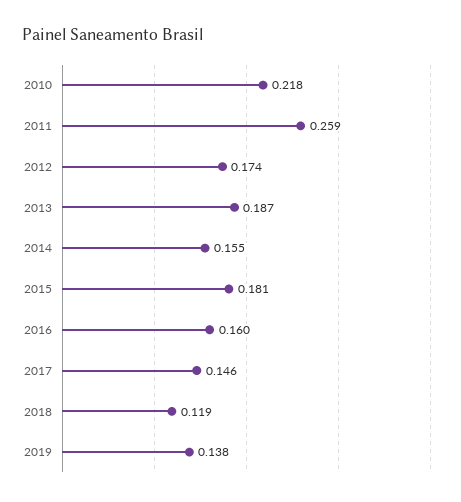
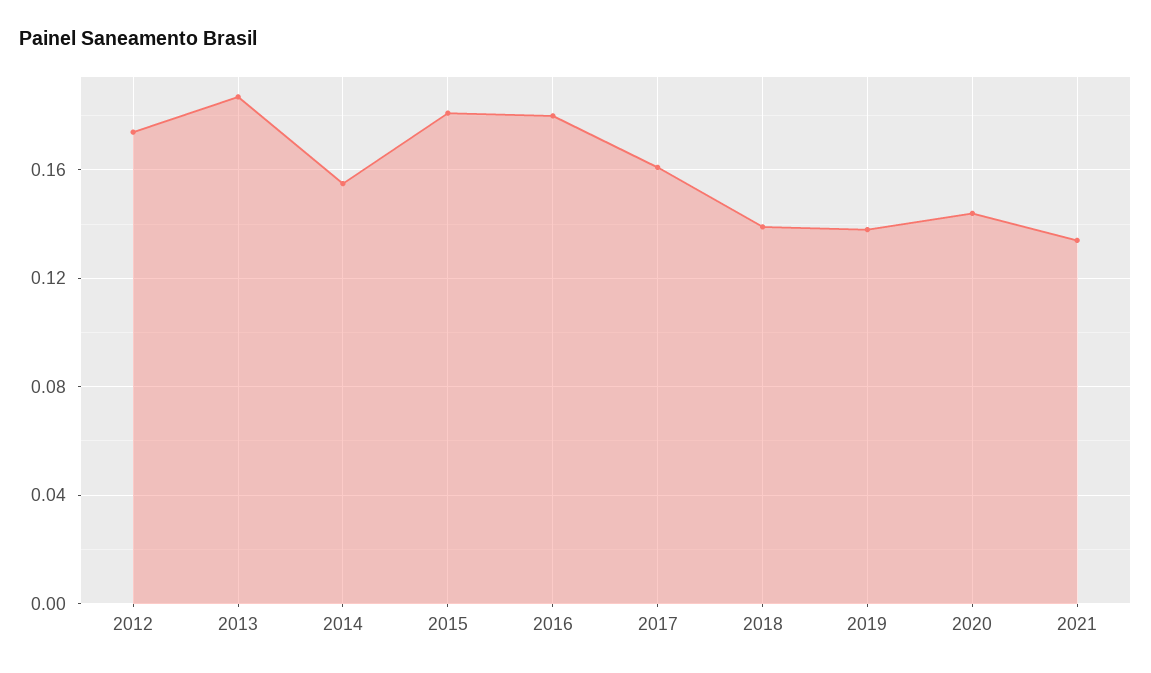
2010: 0.218 -> none
2011: 0.259 -> none
2016: 0.16 -> 0.18
2017: 0.146 -> 0.16
2018: 0.119 -> 0.14
2020: none -> 0.145
2021: none -> 0.135

